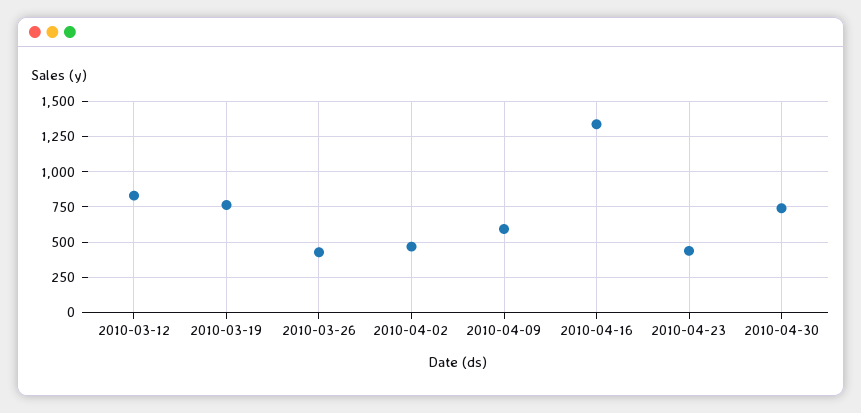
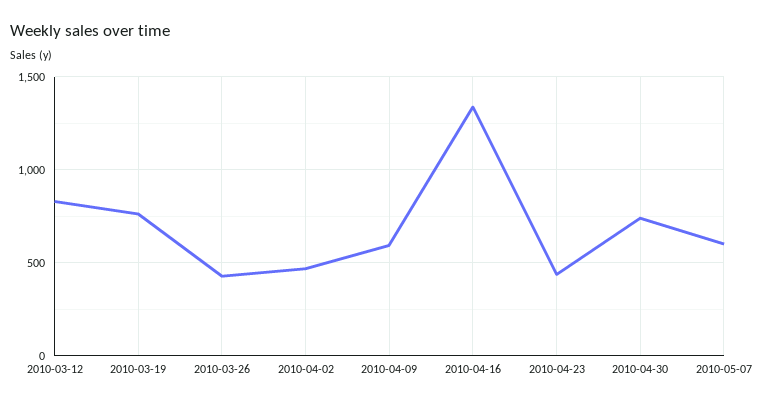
2010-05-07: none -> 600

